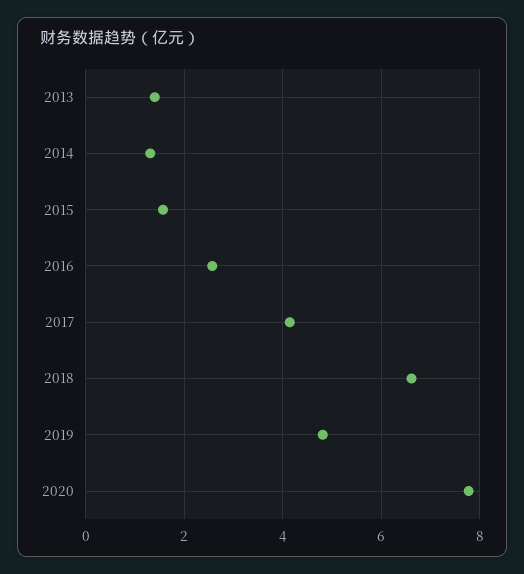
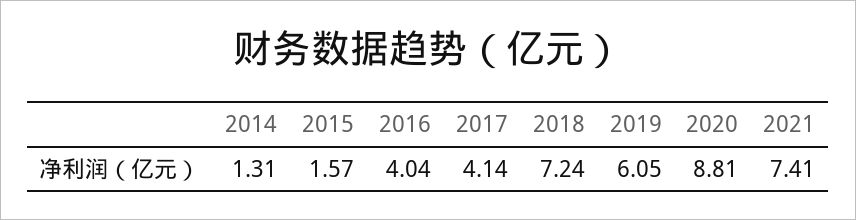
2013: 1.4 -> none
2016: 2.6 -> 4.04
2018: 6.6 -> 7.24
2019: 4.8 -> 6.05
2020: 7.8 -> 8.81
2021: none -> 7.41

